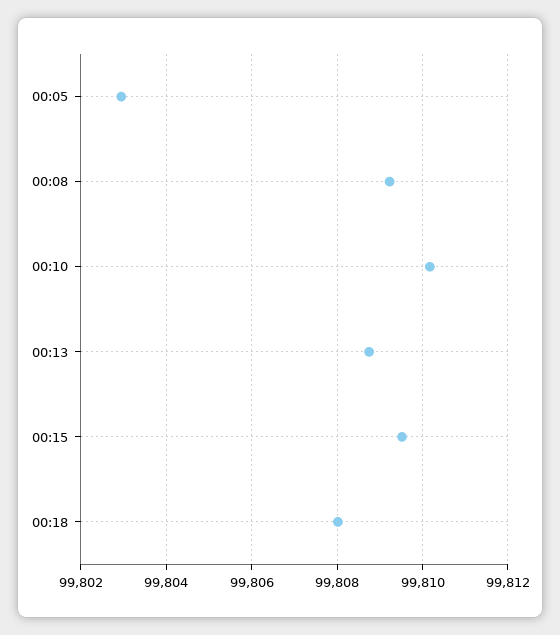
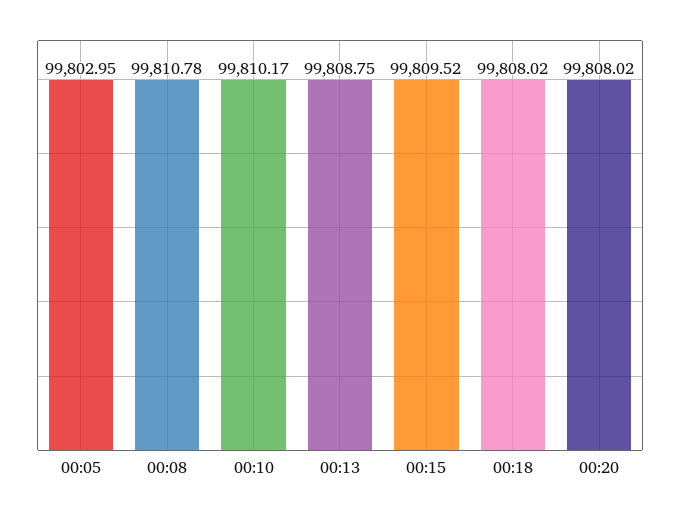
00:08: 99809.2 -> 99810.78
00:20: none -> 99808.02

